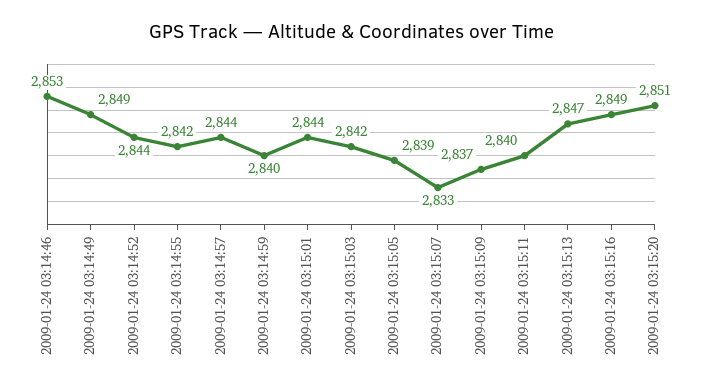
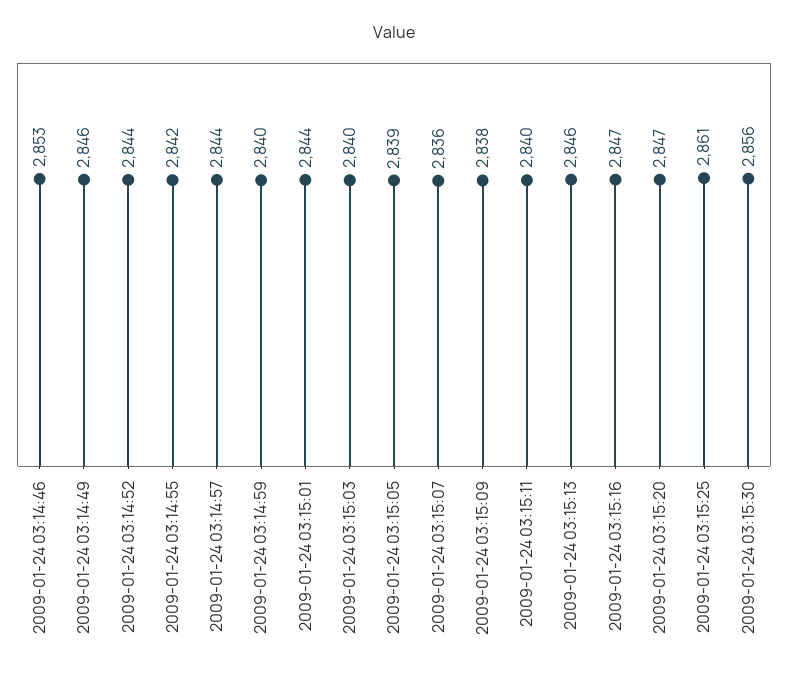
2009-01-24 03:14:49: 2849 -> 2846
2009-01-24 03:15:03: 2842 -> 2840
2009-01-24 03:15:07: 2833 -> 2836
2009-01-24 03:15:09: 2837 -> 2838
2009-01-24 03:15:13: 2847 -> 2846
2009-01-24 03:15:16: 2849 -> 2847
2009-01-24 03:15:20: 2851 -> 2847
2009-01-24 03:15:25: none -> 2861
2009-01-24 03:15:30: none -> 2856

